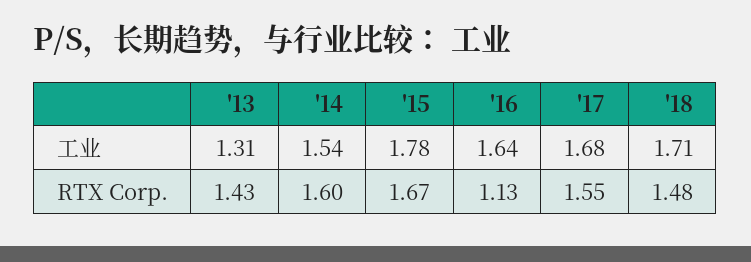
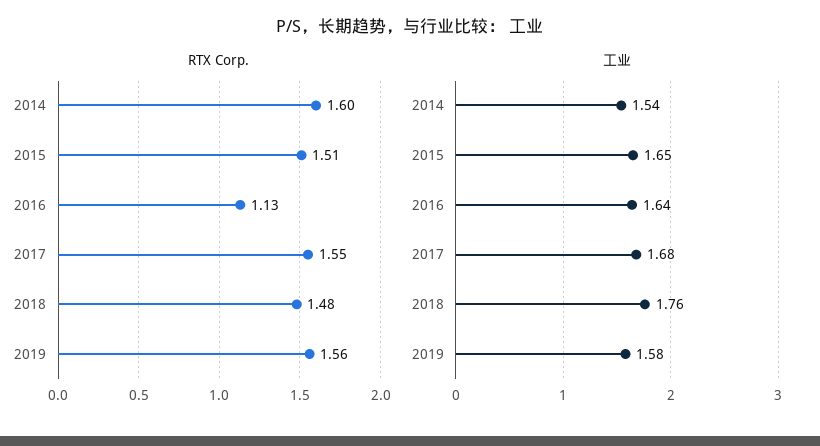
工业, '13: 1.31 -> none
工业, '15: 1.78 -> 1.65
工业, '18: 1.71 -> 1.76
RTX Corp., '13: 1.43 -> none
RTX Corp., '15: 1.67 -> 1.51
RTX Corp., 2019: none -> 1.56
工业, 2019: none -> 1.58

